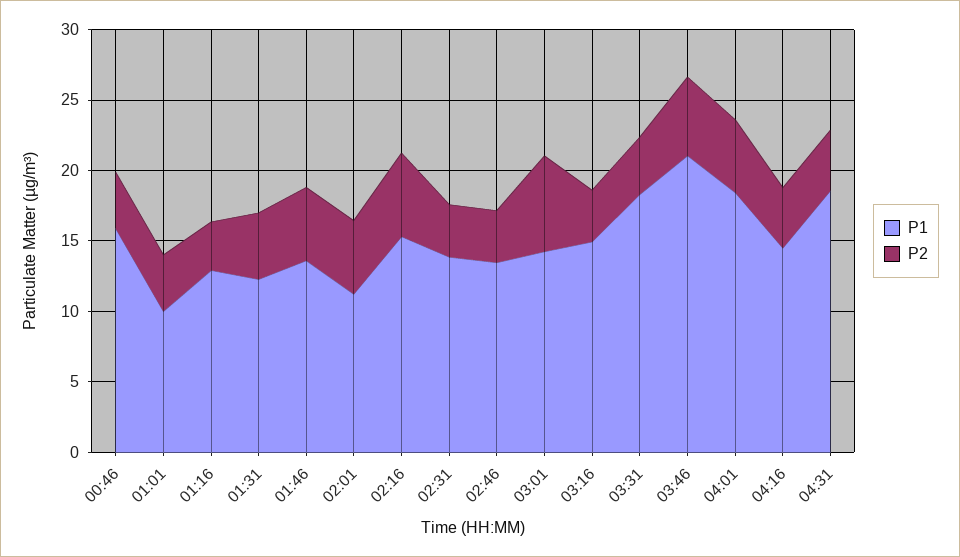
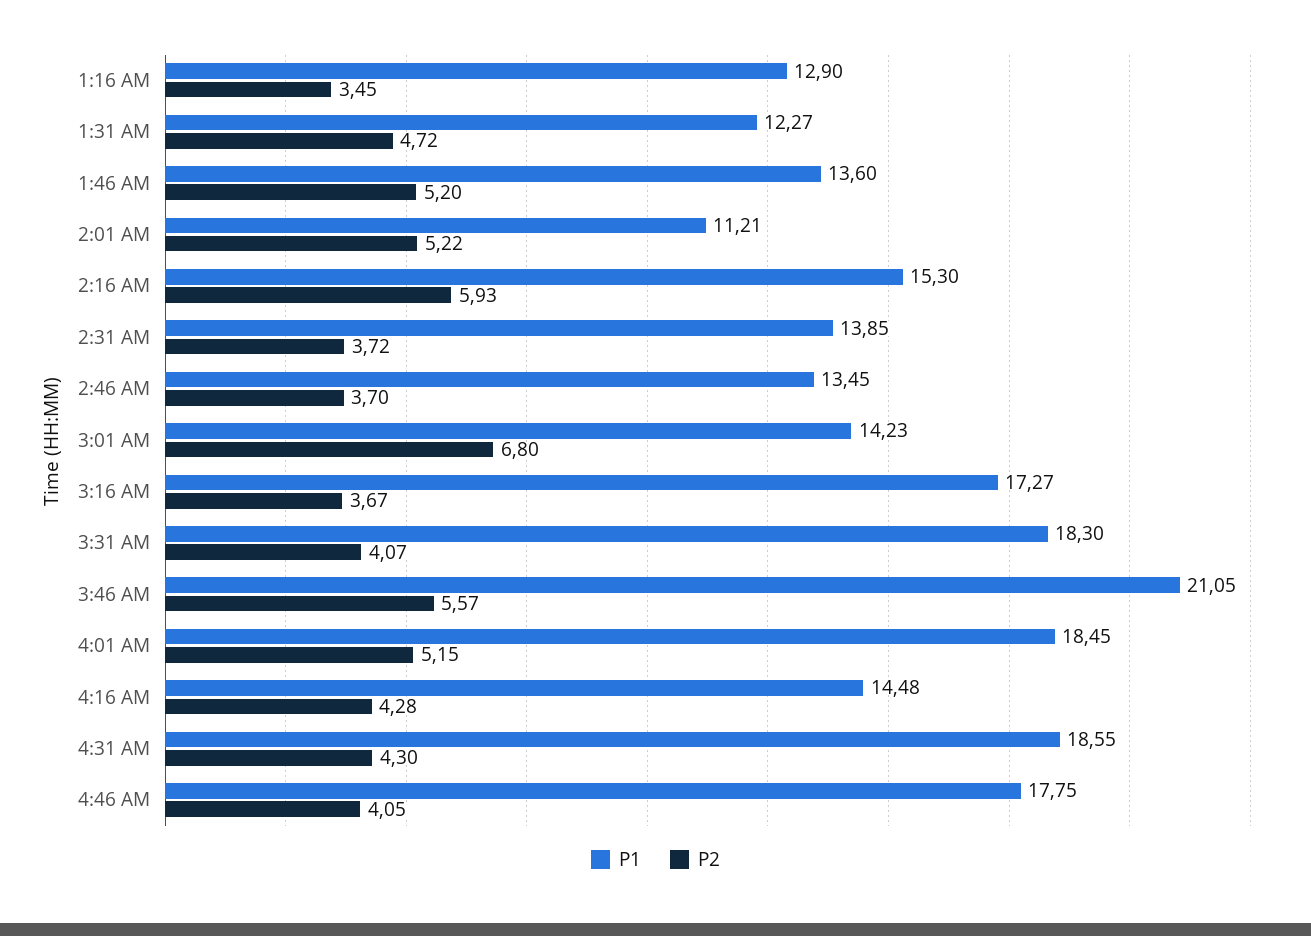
P1, 00:46: 16 -> none
P2, 00:46: 4 -> none
P1, 01:01: 10 -> none
P2, 01:01: 4 -> none
P1, 03:16: 15 -> 17.27
P1, 4:46 AM: none -> 17.75
P2, 4:46 AM: none -> 4.05

